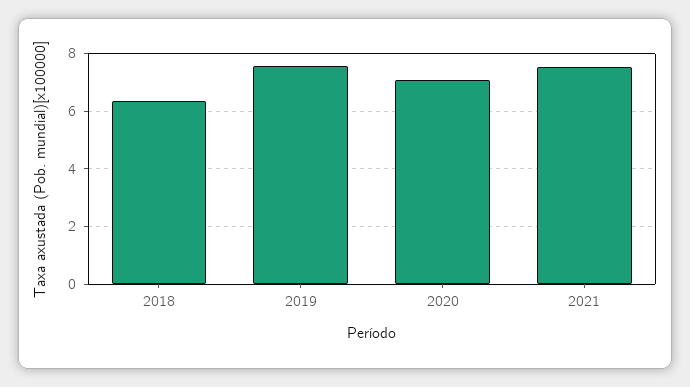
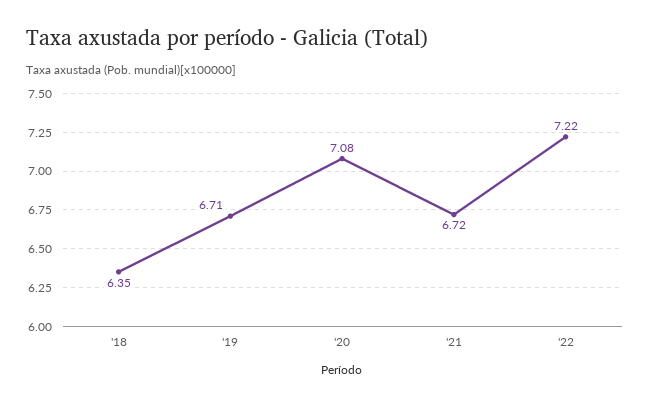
2019: 7.5 -> 6.71
2021: 7.5 -> 6.72
'22: none -> 7.22

